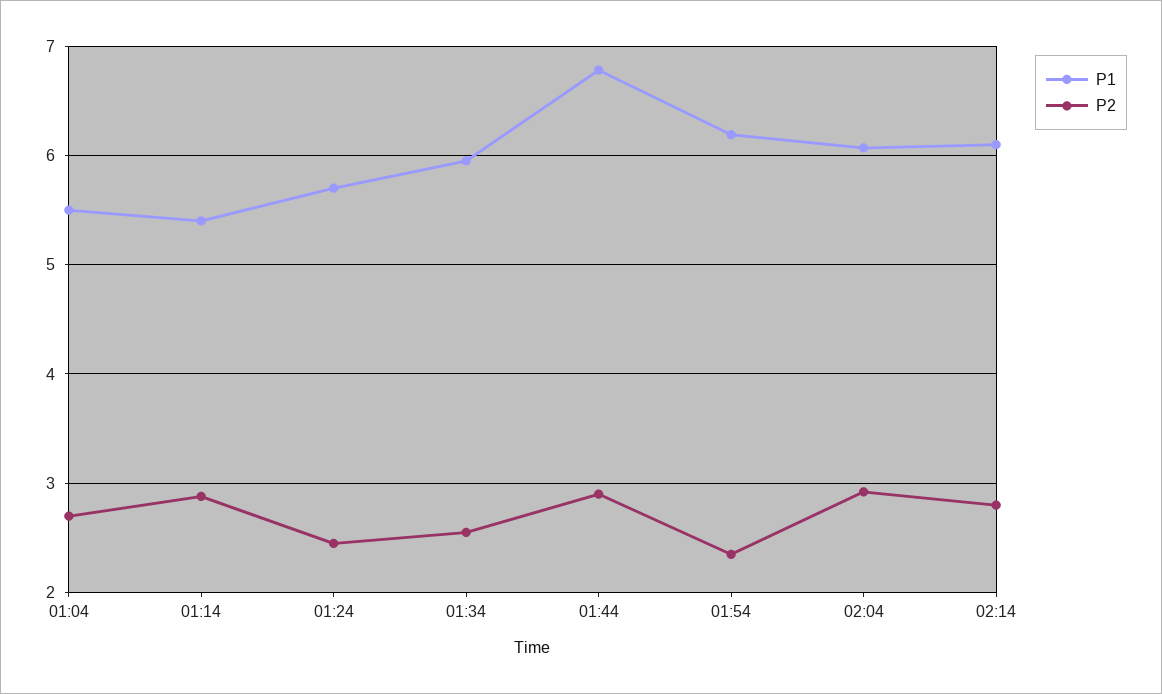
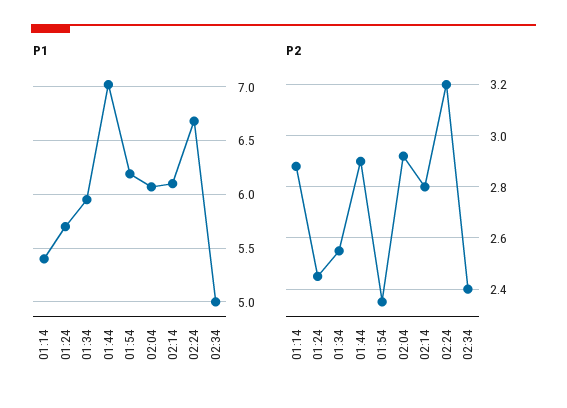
P1, 01:04: 5.5 -> none
P2, 01:04: 2.7 -> none
P1, 01:44: 6.8 -> 7
P1, 02:24: none -> 6.7
P1, 02:34: none -> 5
P2, 02:24: none -> 3.2
P2, 02:34: none -> 2.4

